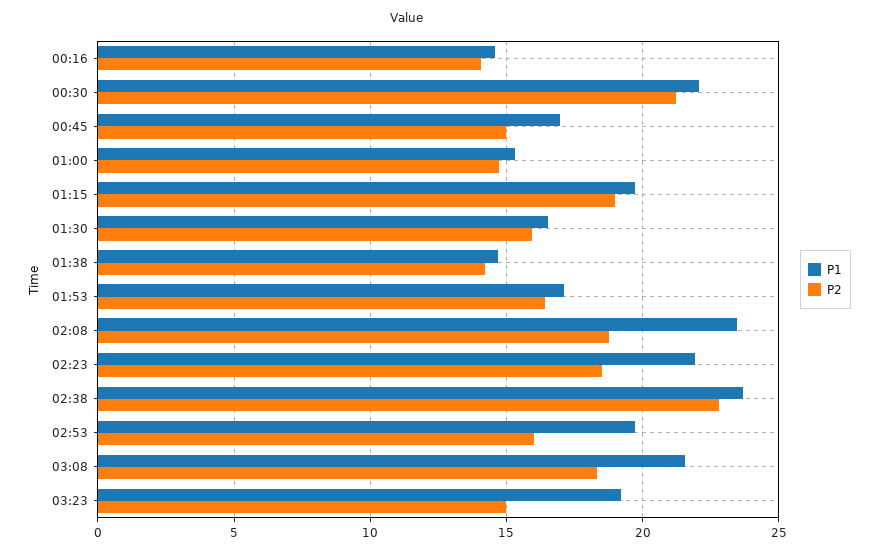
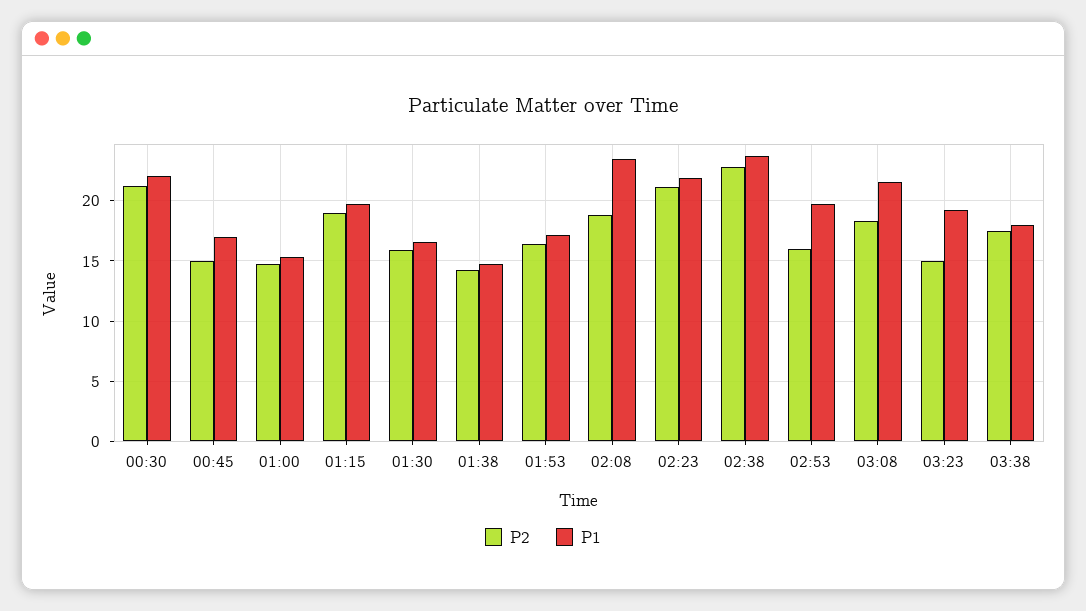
P1, 00:16: 14.5 -> none
P2, 00:16: 14 -> none
P2, 02:23: 18.5 -> 21
P2, 03:38: none -> 17.5
P1, 03:38: none -> 18

